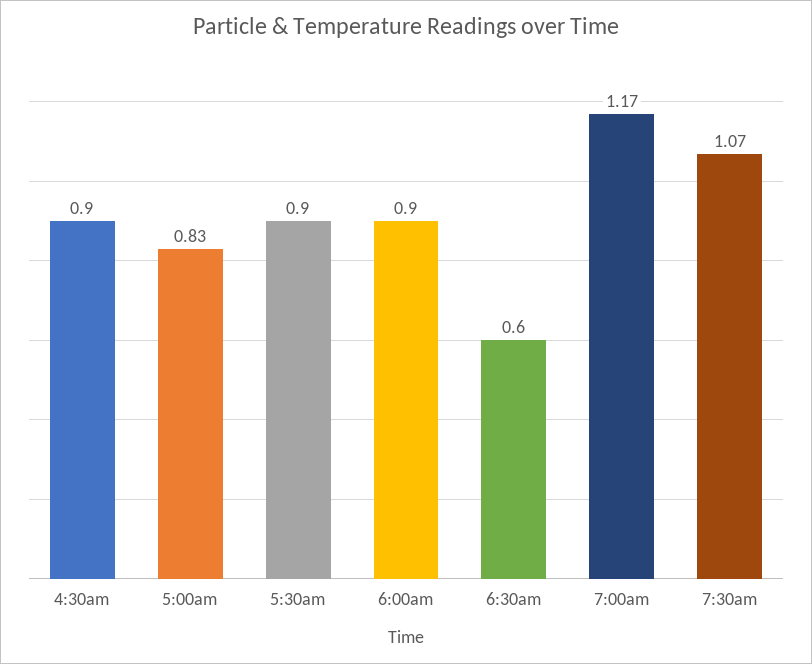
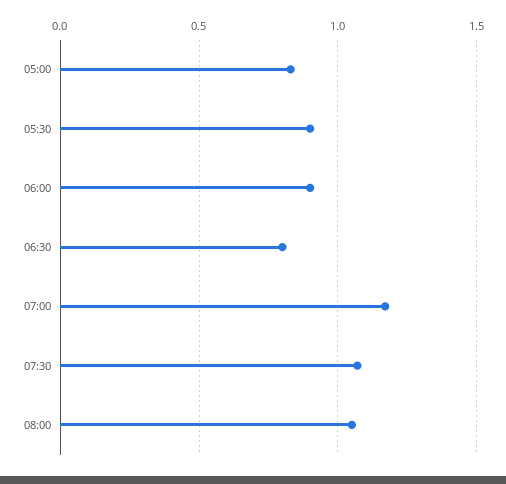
4:30am: 0.9 -> none
6:30am: 0.6 -> 0.8
08:00: none -> 1.05

